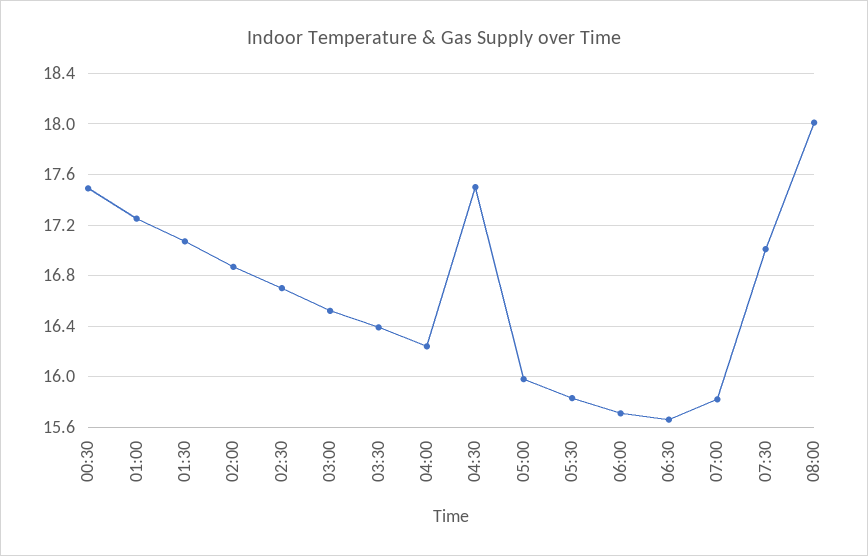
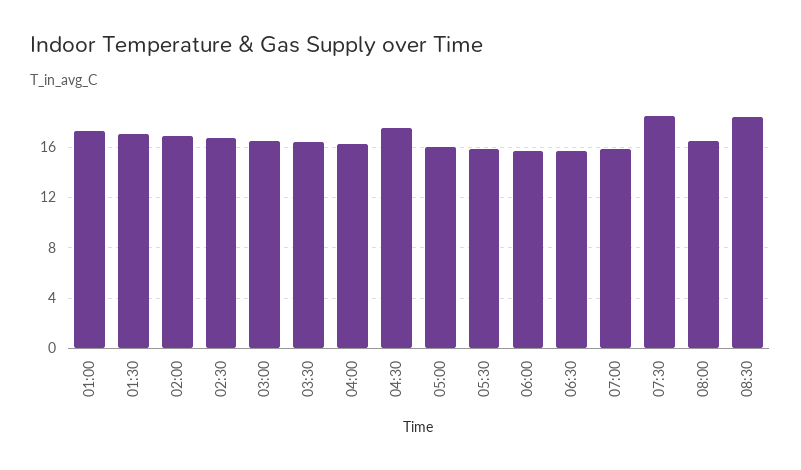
00:30: 17.5 -> none
07:30: 17 -> 18.5
08:00: 18 -> 16.5
08:30: none -> 18.5

